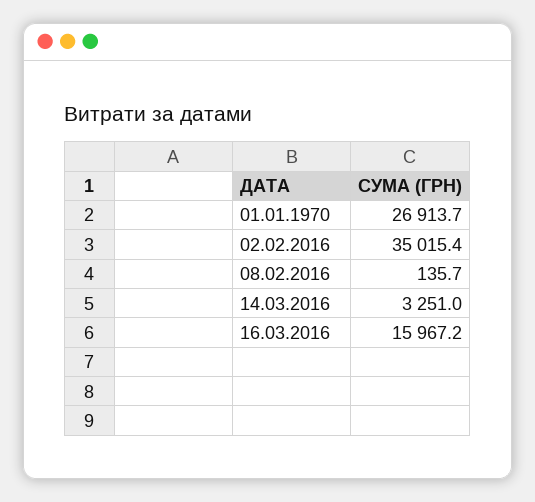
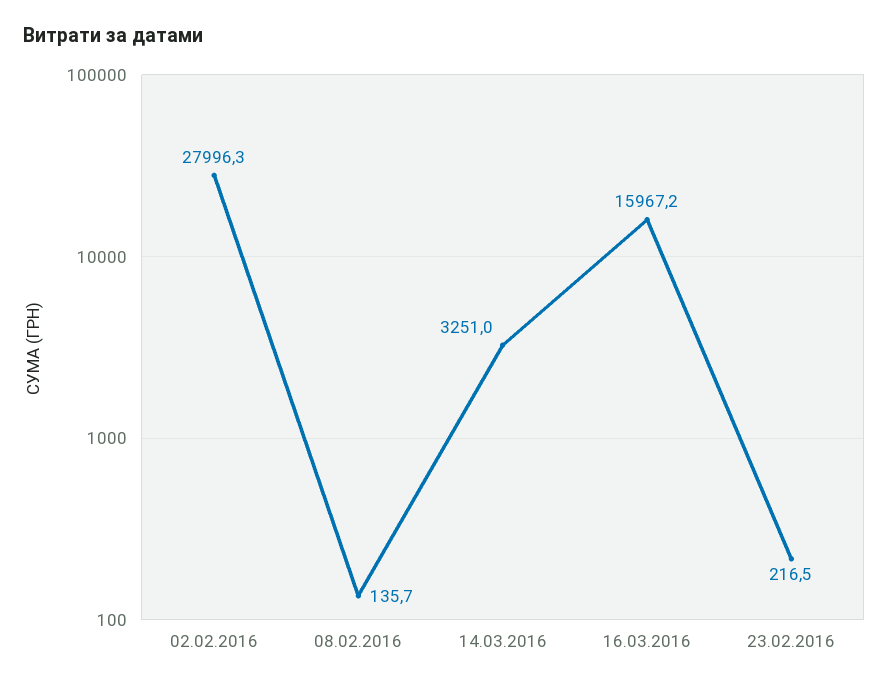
01.01.1970: 26913.7 -> none
02.02.2016: 35015.4 -> 27996.3
23.02.2016: none -> 216.5

